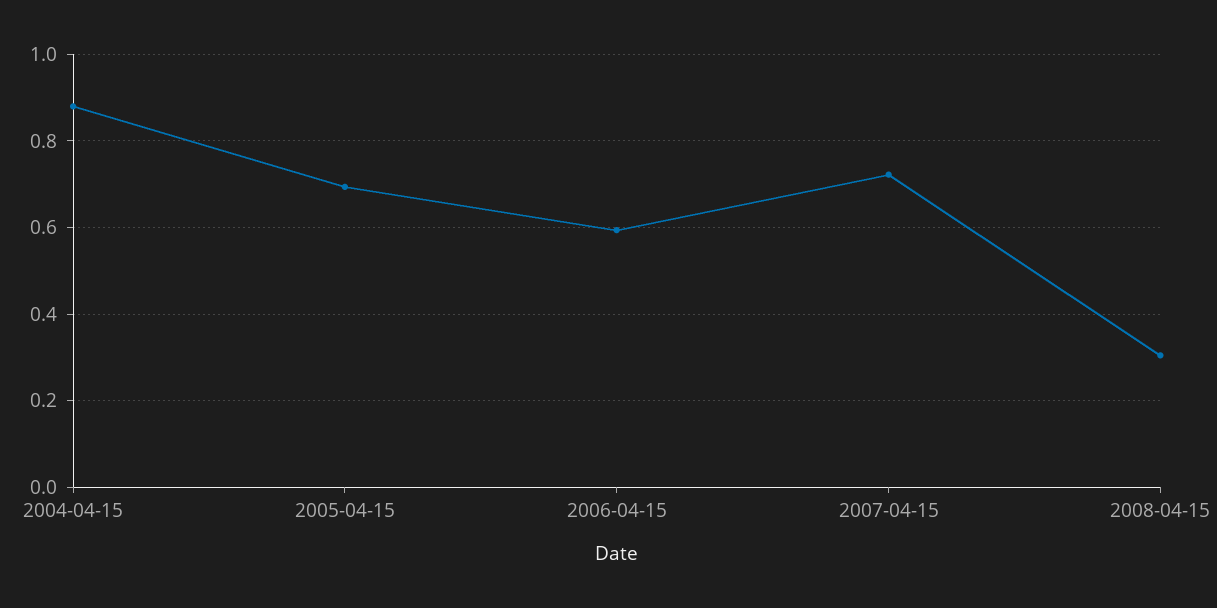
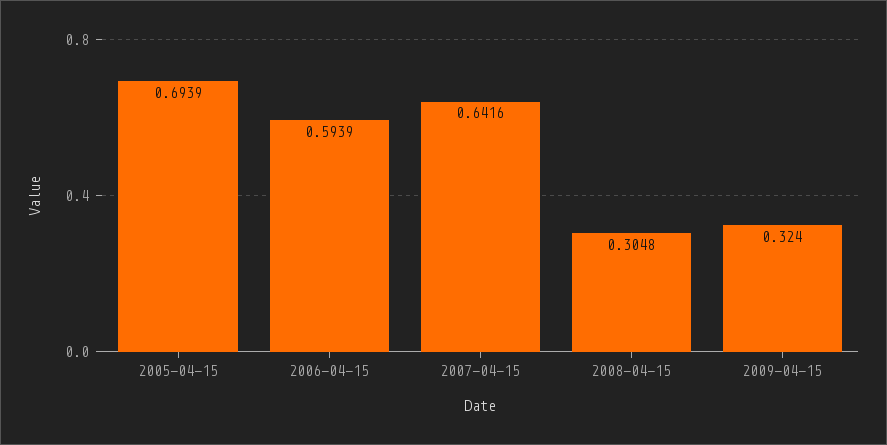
2004-04-15: 0.88 -> none
2007-04-15: 0.72 -> 0.6416
2009-04-15: none -> 0.324

